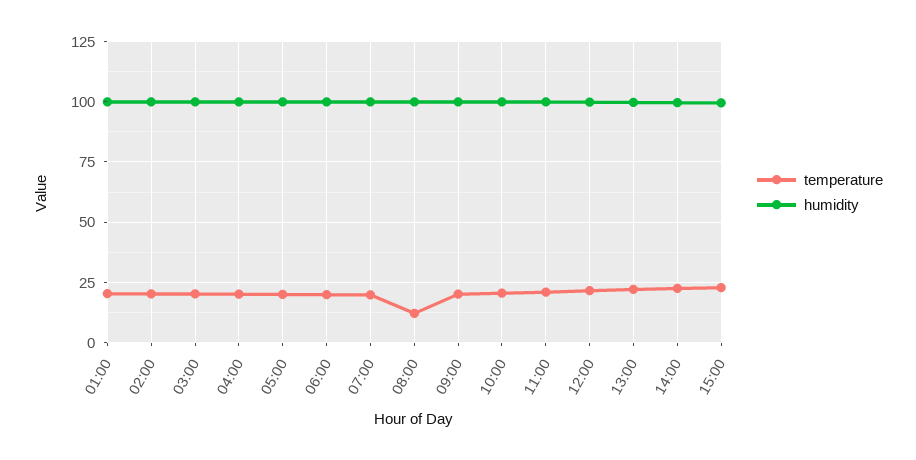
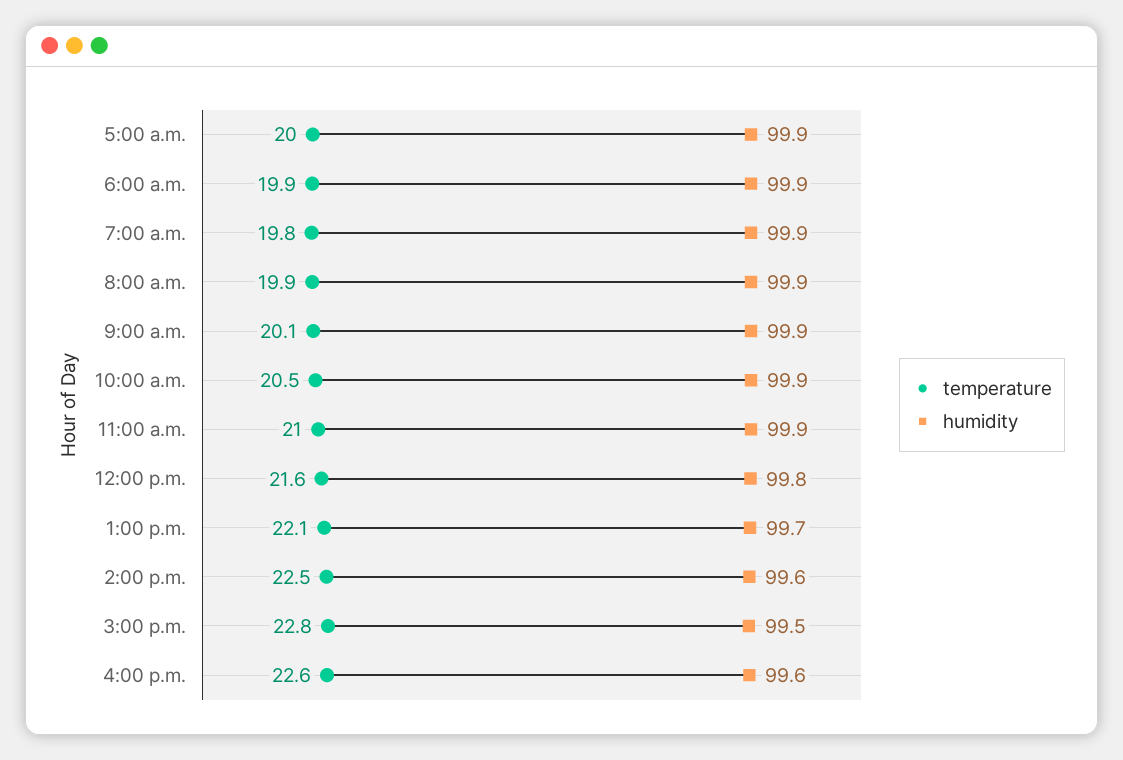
temperature, 01:00: 20 -> none
humidity, 01:00: 100 -> none
temperature, 02:00: 20 -> none
humidity, 02:00: 100 -> none
temperature, 03:00: 20 -> none
humidity, 03:00: 100 -> none
temperature, 04:00: 20 -> none
humidity, 04:00: 100 -> none
temperature, 08:00: 12.5 -> 19.9
temperature, 4:00 p.m.: none -> 22.6
humidity, 4:00 p.m.: none -> 99.6

